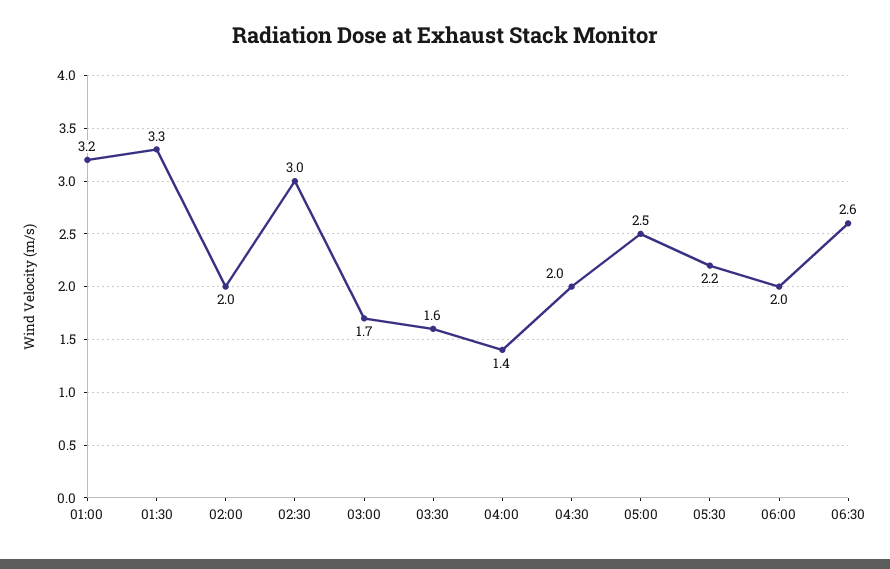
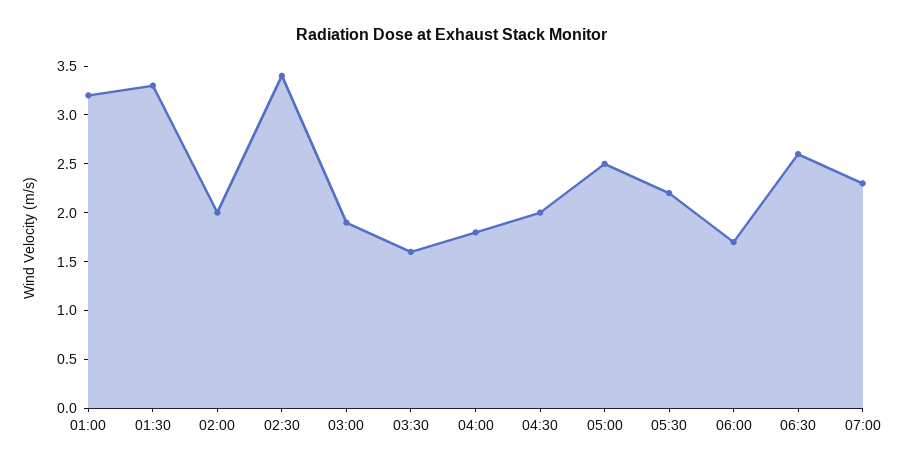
02:30: 3 -> 3.4
03:00: 1.7 -> 1.9
04:00: 1.4 -> 1.8
06:00: 2 -> 1.7
07:00: none -> 2.3

